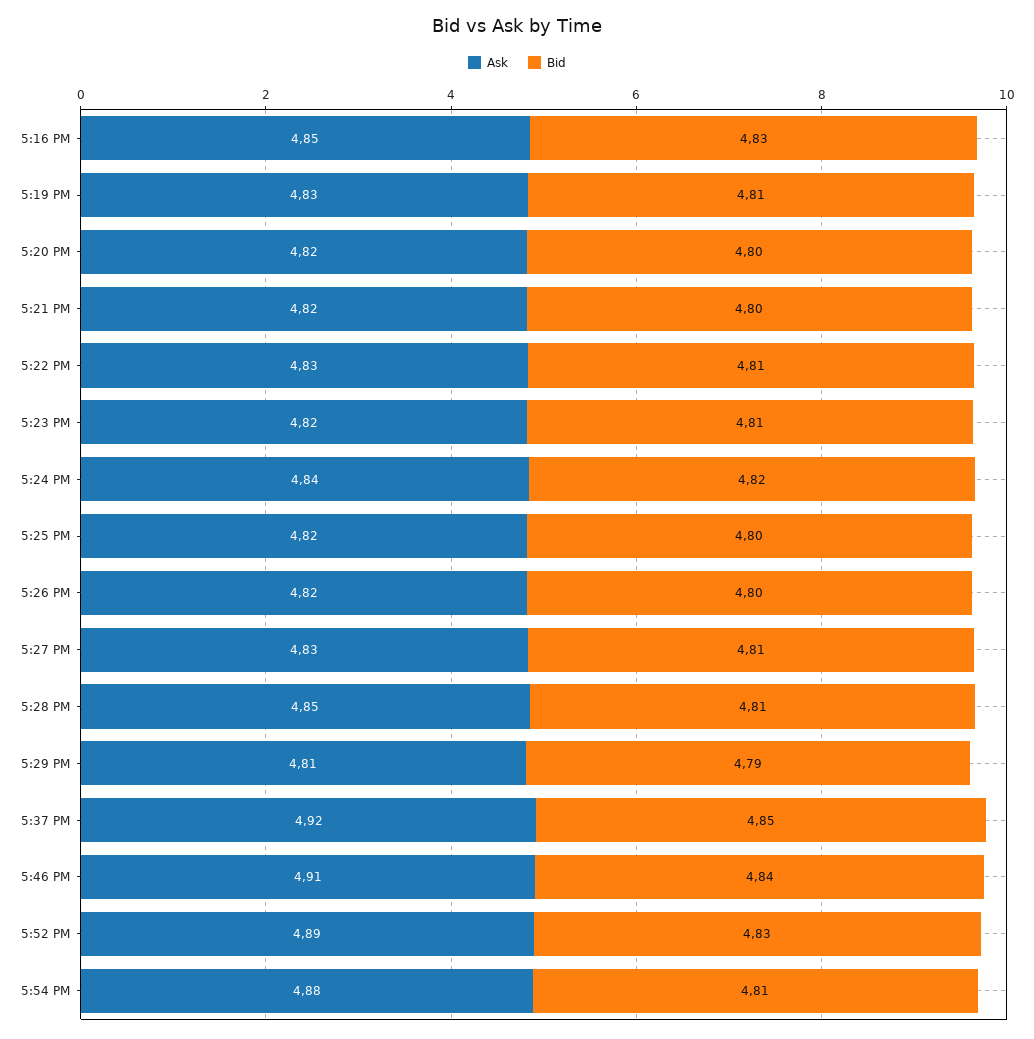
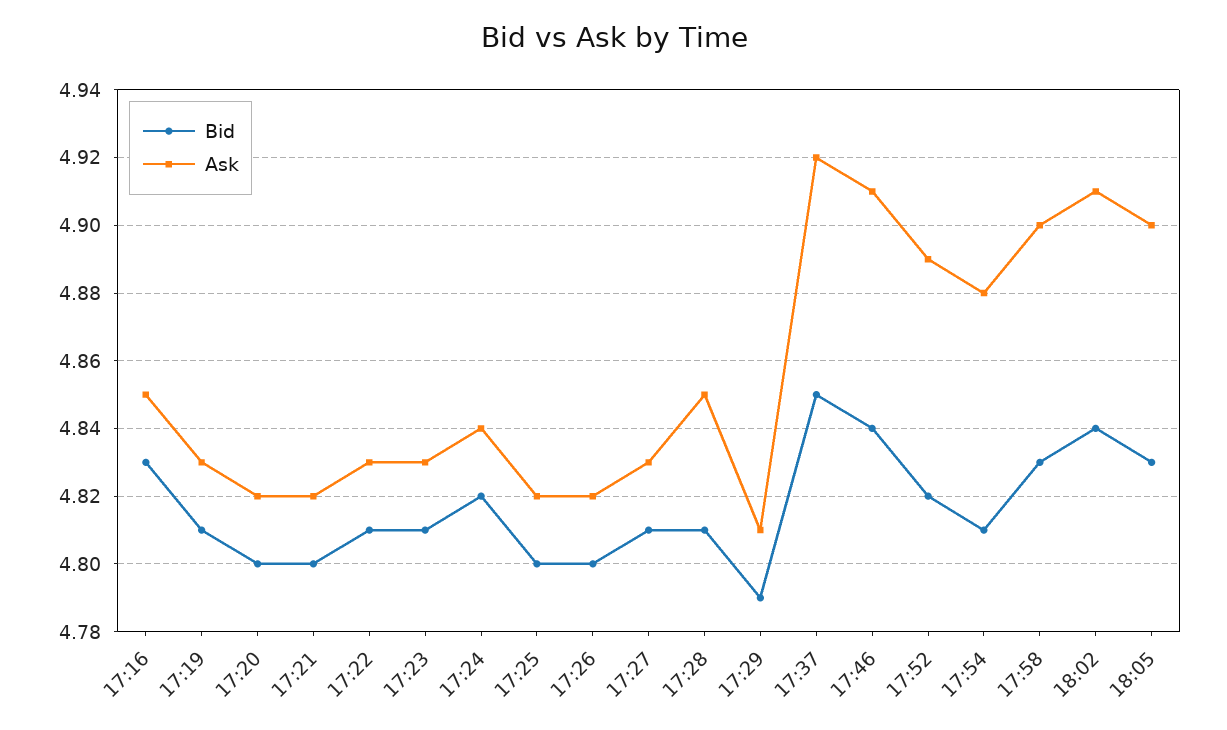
Ask, 5:23 PM: 4.82 -> 4.83
Bid, 5:52 PM: 4.83 -> 4.82
Bid, 17:58: none -> 4.83
Ask, 17:58: none -> 4.9
Bid, 18:02: none -> 4.84
Ask, 18:02: none -> 4.91
Bid, 18:05: none -> 4.83
Ask, 18:05: none -> 4.9

